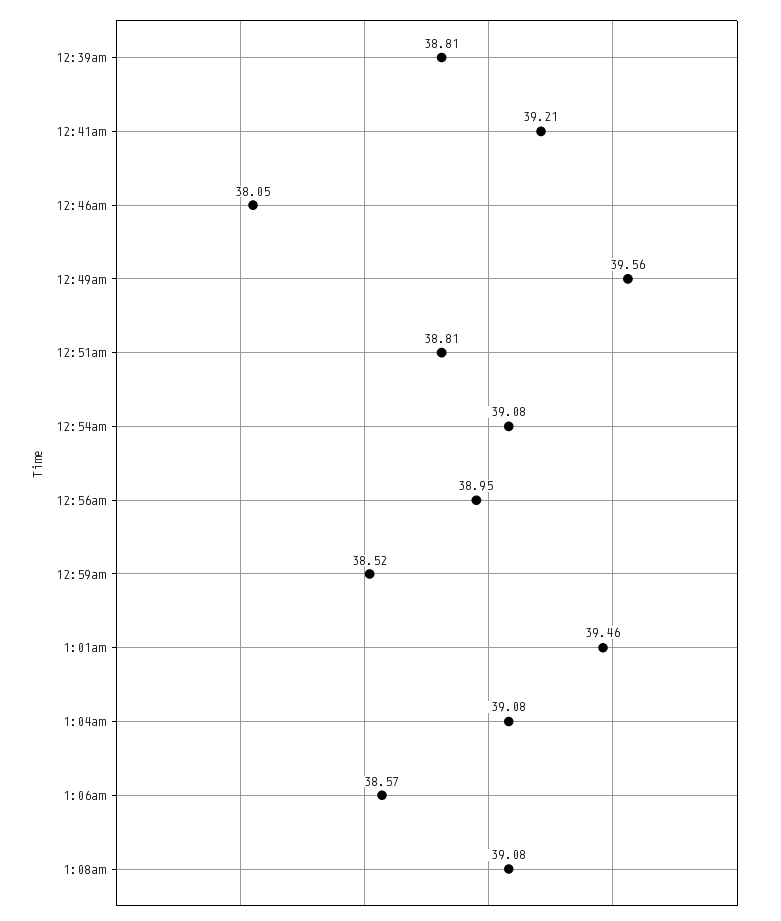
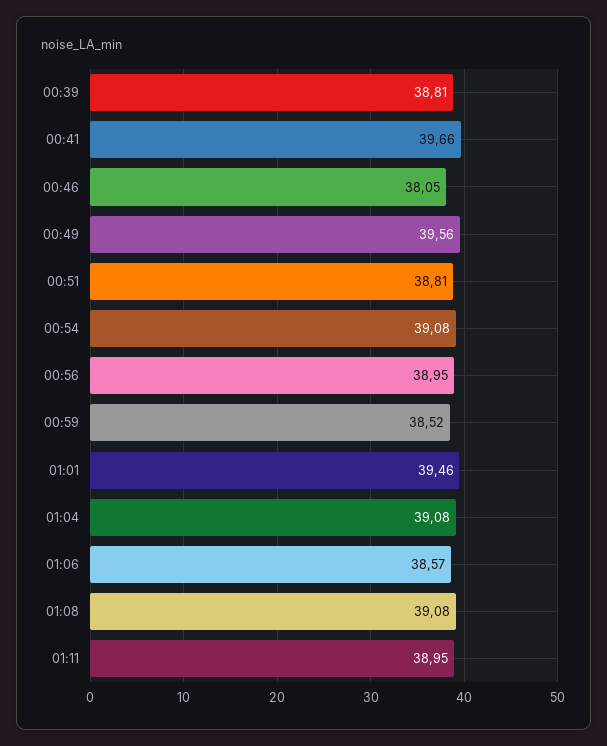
12:41am: 39.21 -> 39.66
01:11: none -> 38.95

